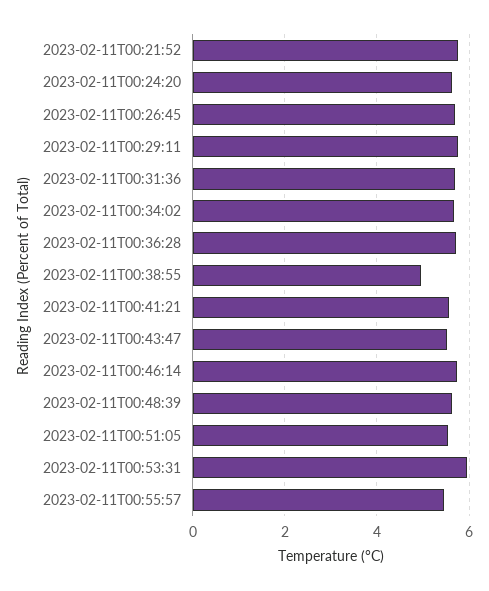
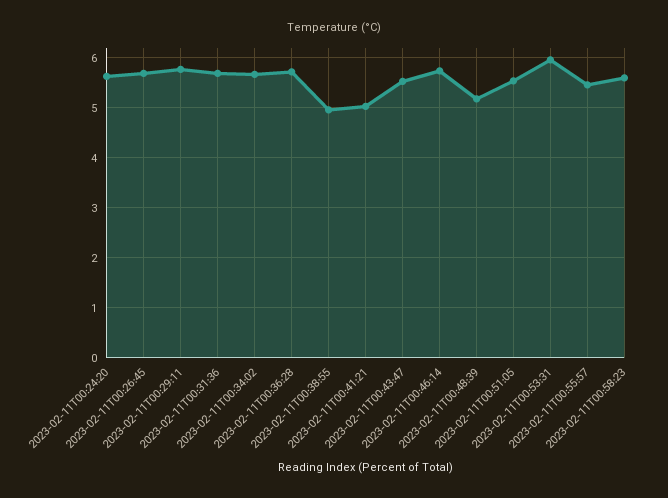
2023-02-11T00:21:52: 5.8 -> none
2023-02-11T00:41:21: 5.6 -> 5
2023-02-11T00:48:39: 5.6 -> 5.2
2023-02-11T00:58:23: none -> 5.6

